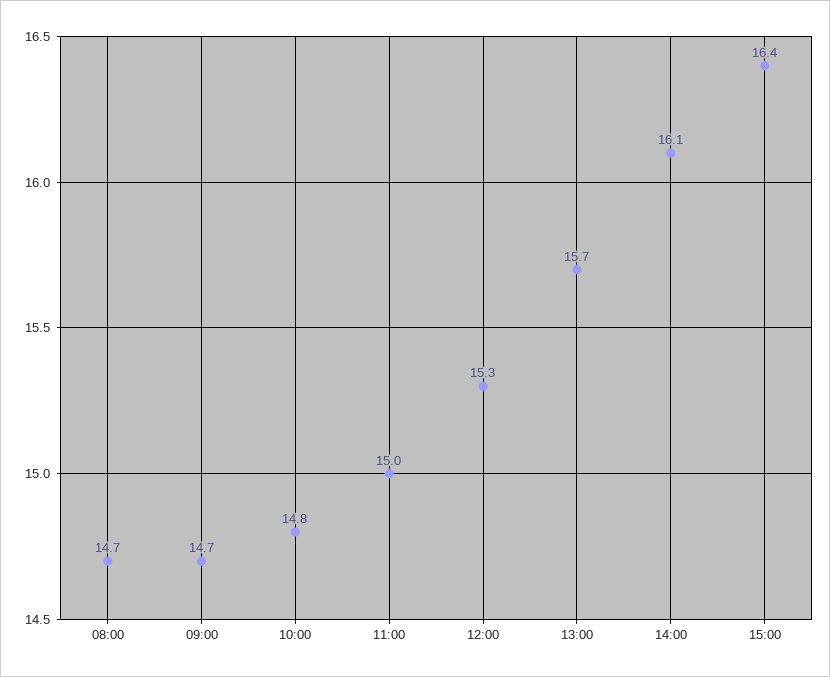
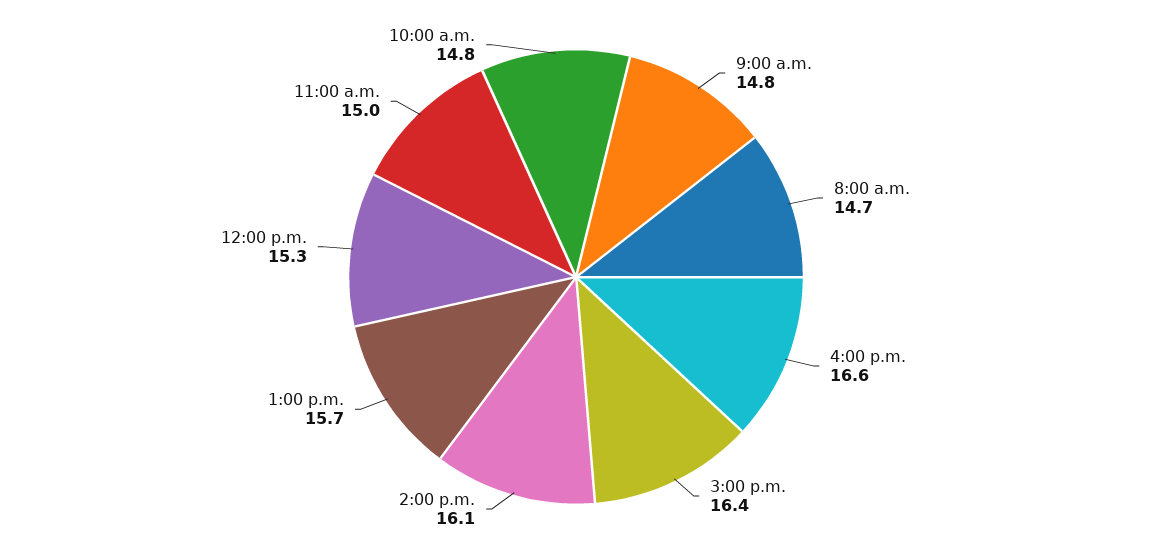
09:00: 14.7 -> 14.8
4:00 p.m.: none -> 16.6

